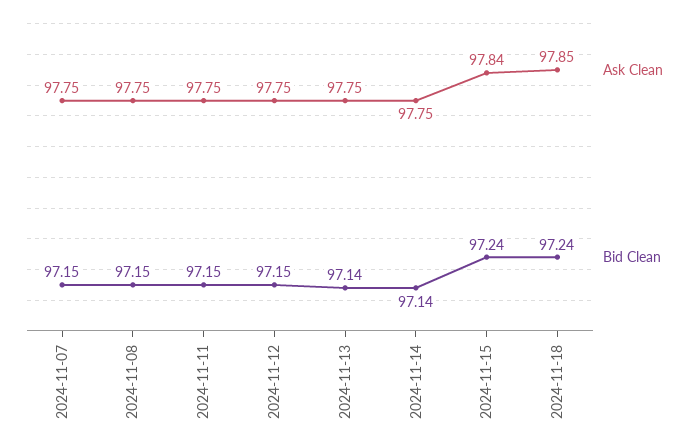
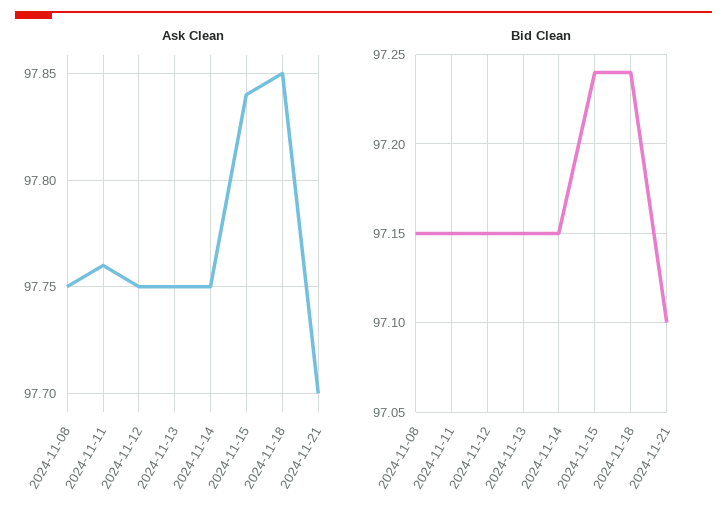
Ask Clean, 2024-11-07: 97.75 -> none
Bid Clean, 2024-11-07: 97.15 -> none
Ask Clean, 2024-11-11: 97.75 -> 97.76
Bid Clean, 2024-11-13: 97.14 -> 97.15
Bid Clean, 2024-11-14: 97.14 -> 97.15
Ask Clean, 2024-11-21: none -> 97.7
Bid Clean, 2024-11-21: none -> 97.1

